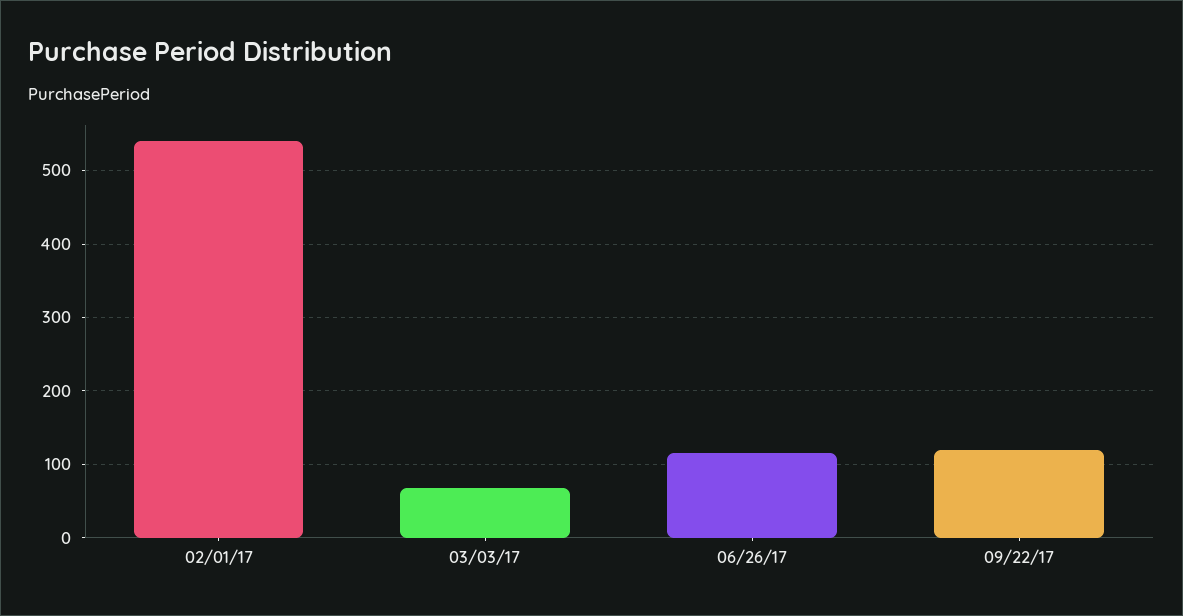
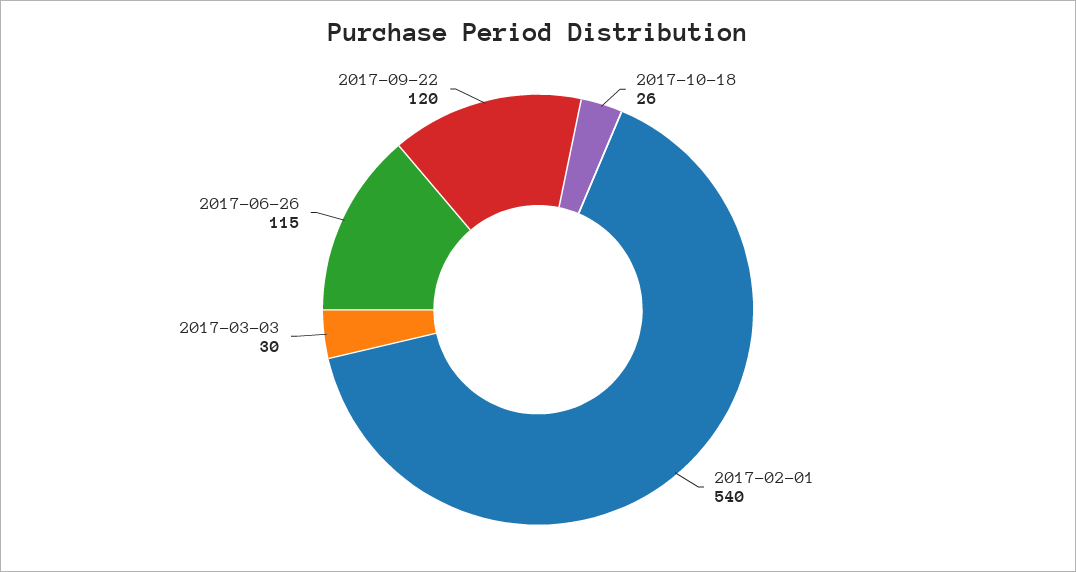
03/03/17: 70 -> 30
2017-10-18: none -> 26

